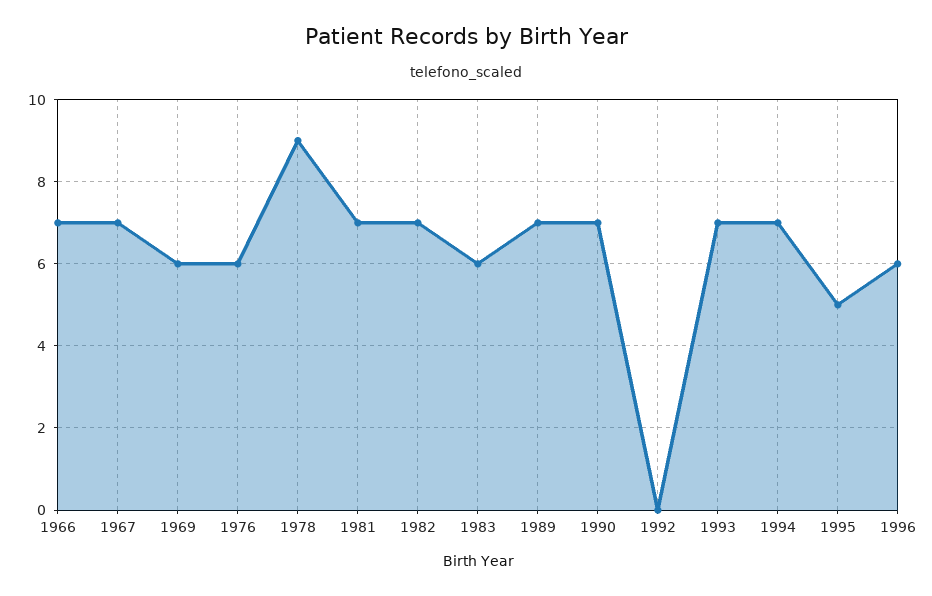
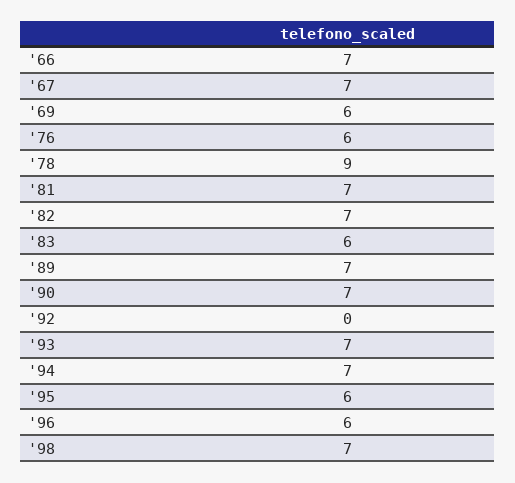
1995: 5 -> 6
'98: none -> 7

